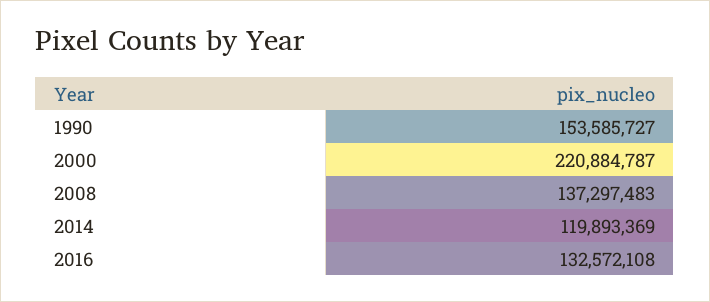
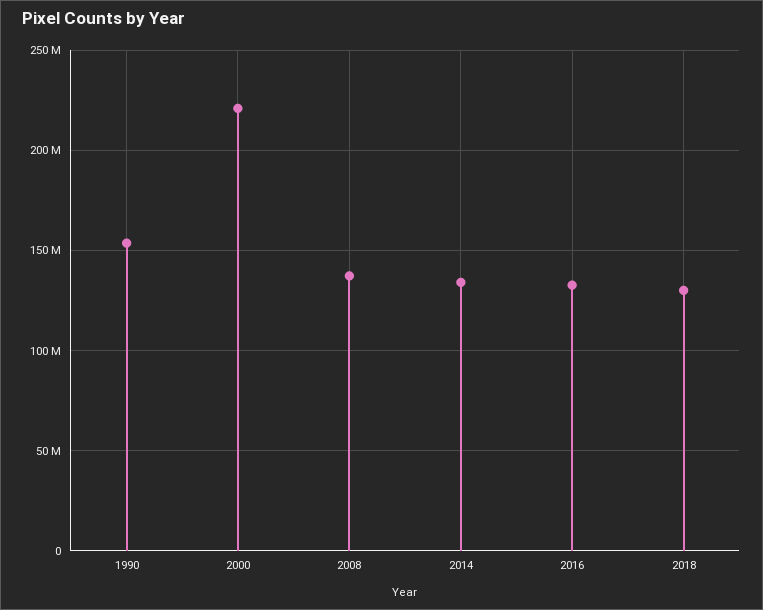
2014: 119893369 -> 135000000
2018: none -> 130000000

